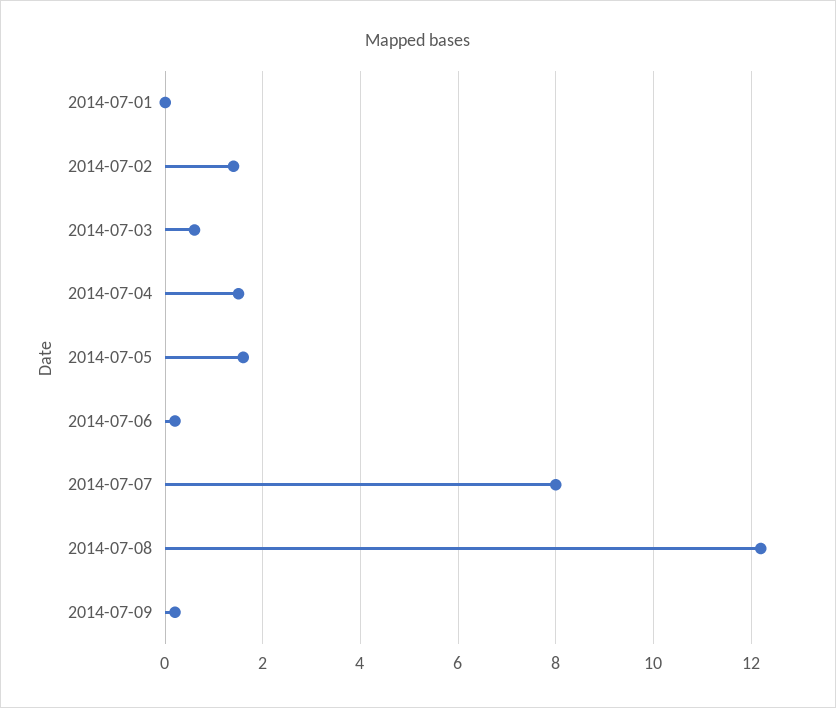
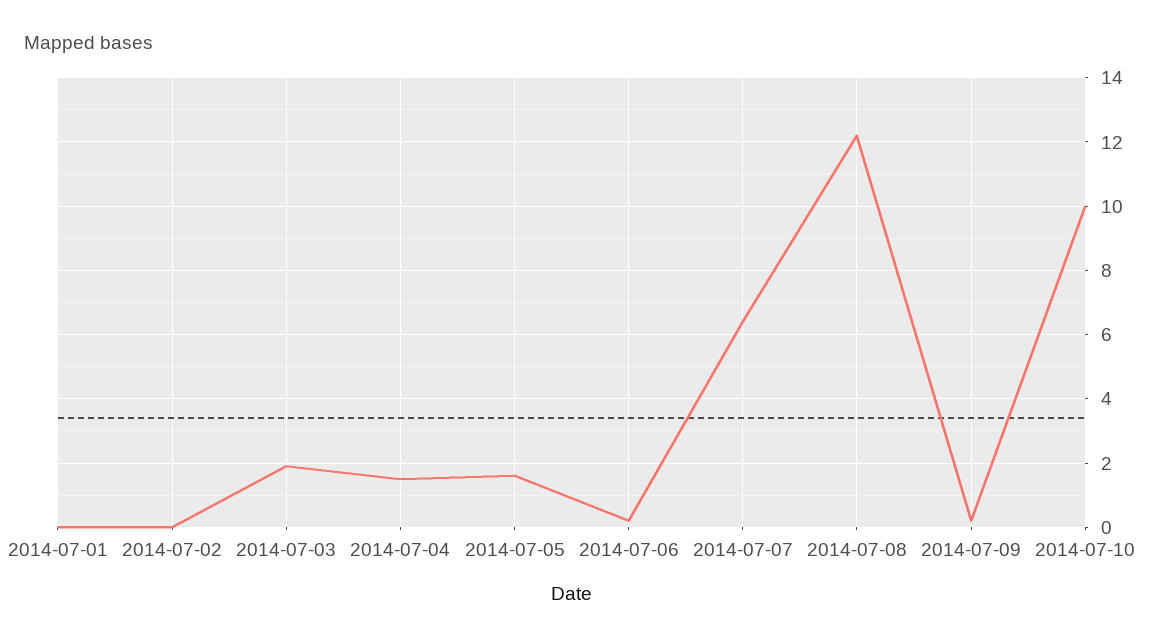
2014-07-02: 1.5 -> 0
2014-07-03: 0.5 -> 2
2014-07-07: 8 -> 6.5
2014-07-10: none -> 10

